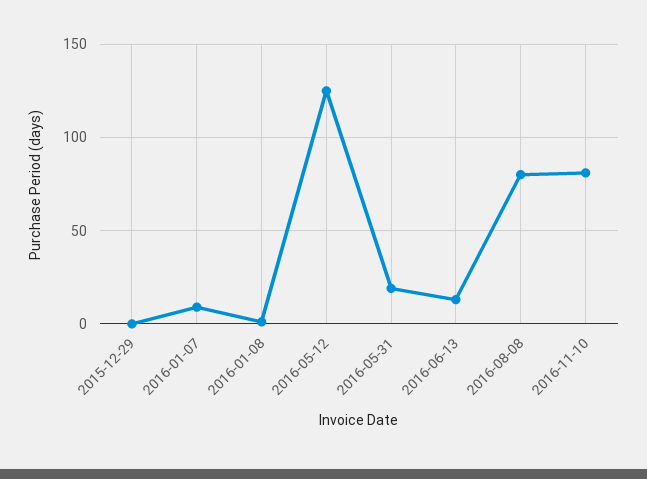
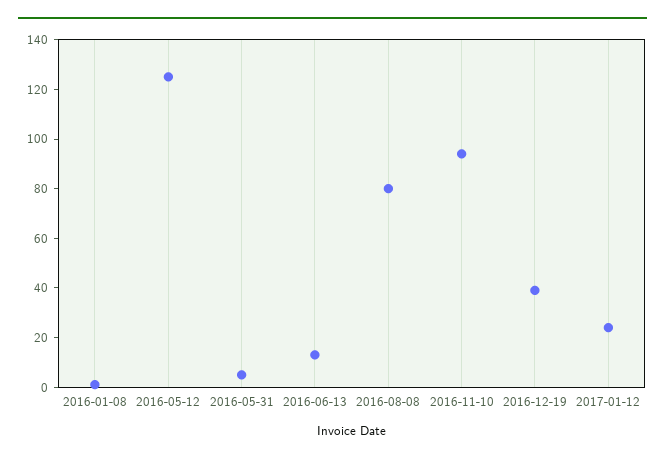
2015-12-29: 0 -> none
2016-01-07: 10 -> none
2016-05-31: 20 -> 5
2016-11-10: 80 -> 95
2016-12-19: none -> 40
2017-01-12: none -> 25

